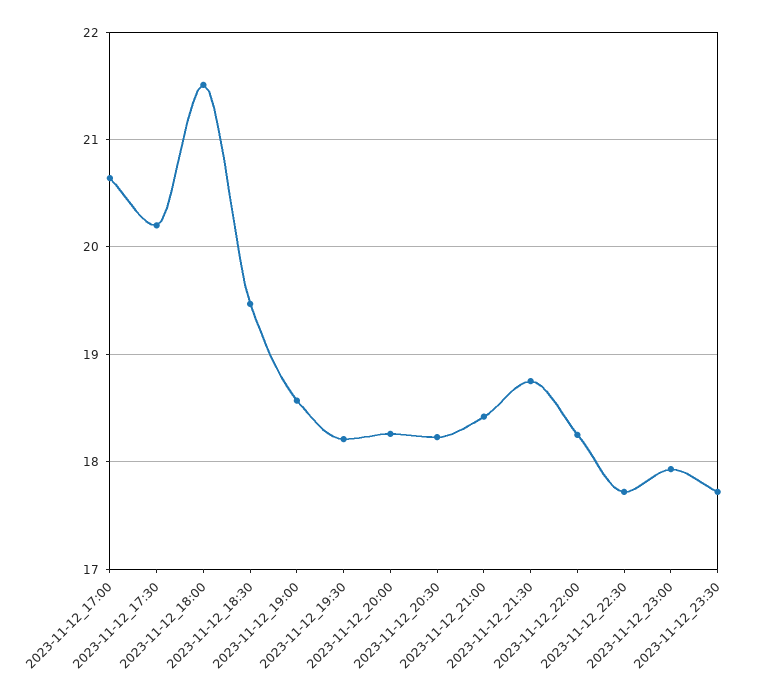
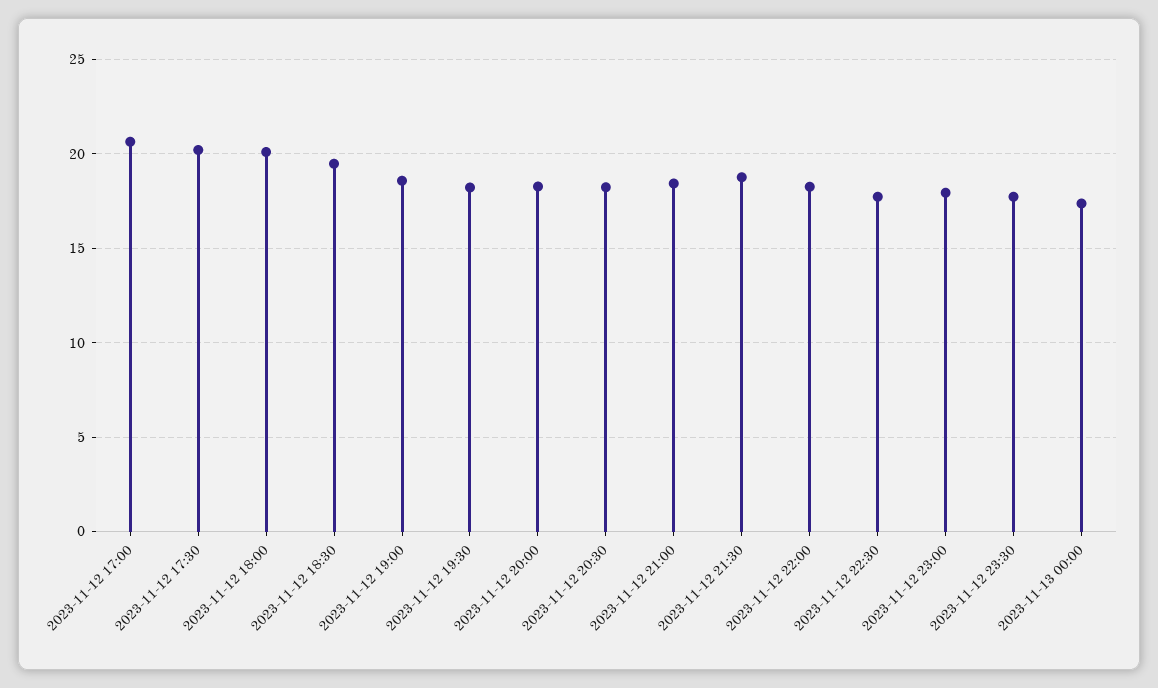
2023-11-12_18:00: 21.5 -> 20
2023-11-13 00:00: none -> 17.5

